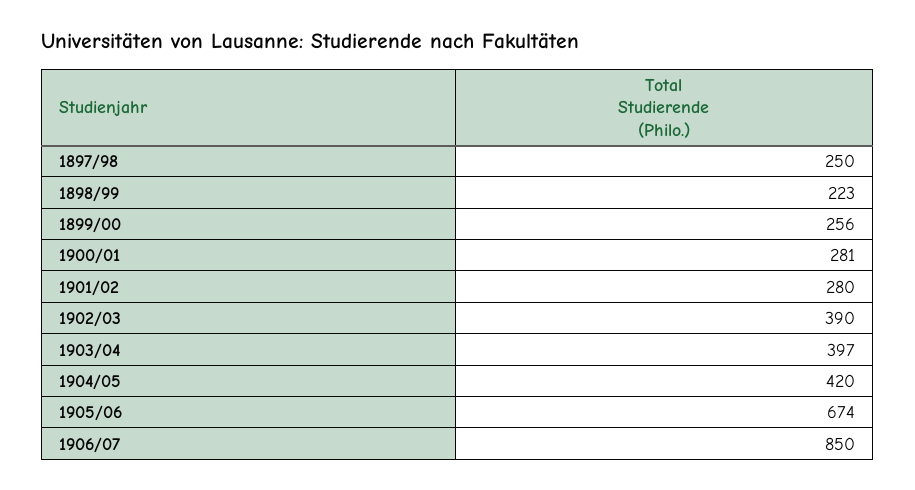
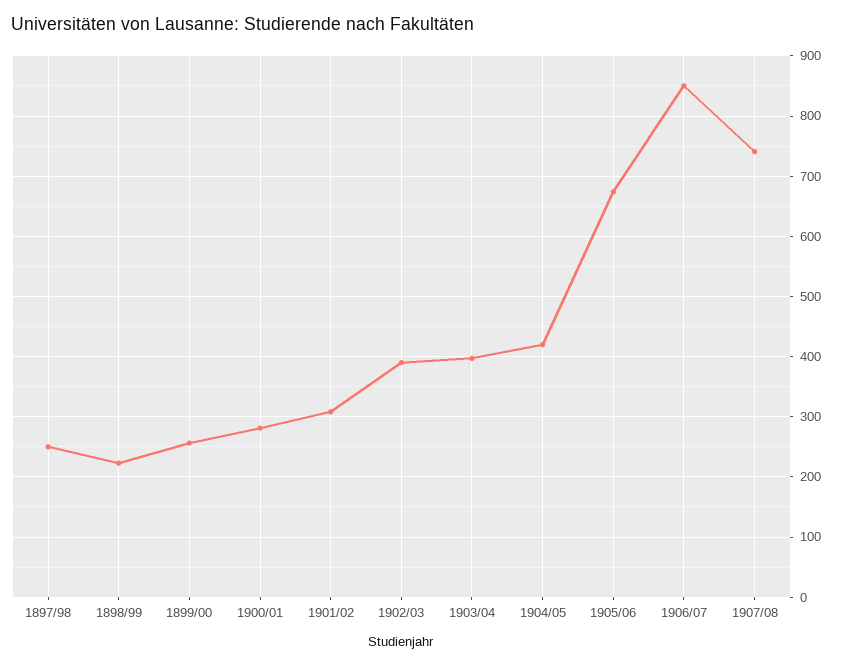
1901/02: 280 -> 310
1907/08: none -> 740

